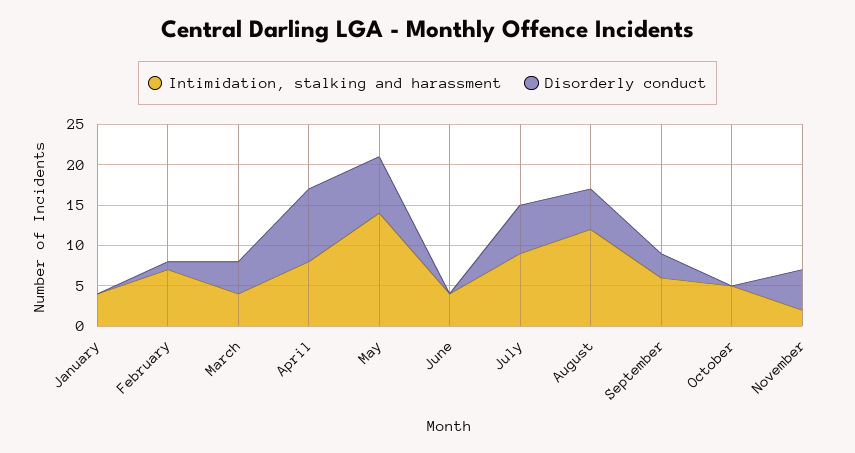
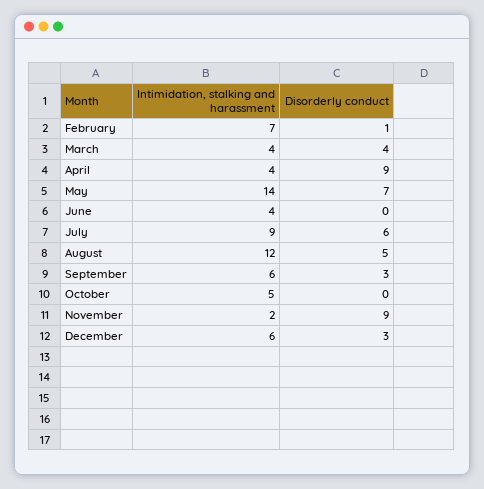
Intimidation, stalking and harassment, January: 4 -> none
Disorderly conduct, January: 0 -> none
Intimidation, stalking and harassment, April: 8 -> 4
Disorderly conduct, November: 5 -> 9
Intimidation, stalking and harassment, December: none -> 6
Disorderly conduct, December: none -> 3

